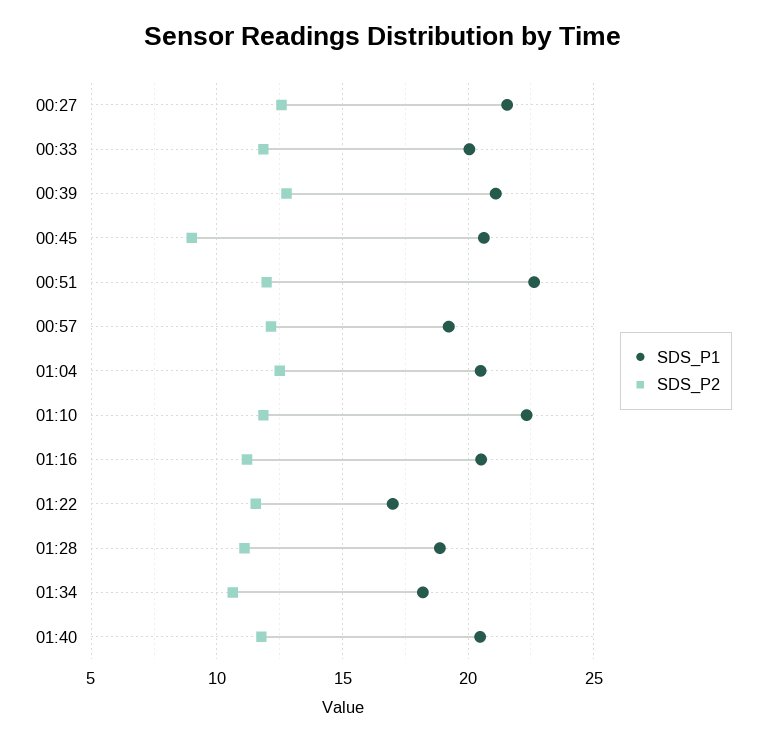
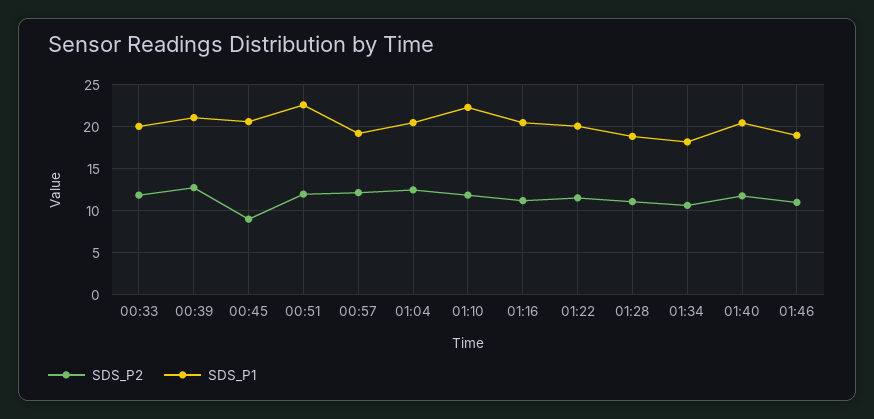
SDS_P1, 00:27: 21.5 -> none
SDS_P2, 00:27: 12.5 -> none
SDS_P1, 01:22: 17 -> 20
SDS_P2, 01:46: none -> 11
SDS_P1, 01:46: none -> 19

